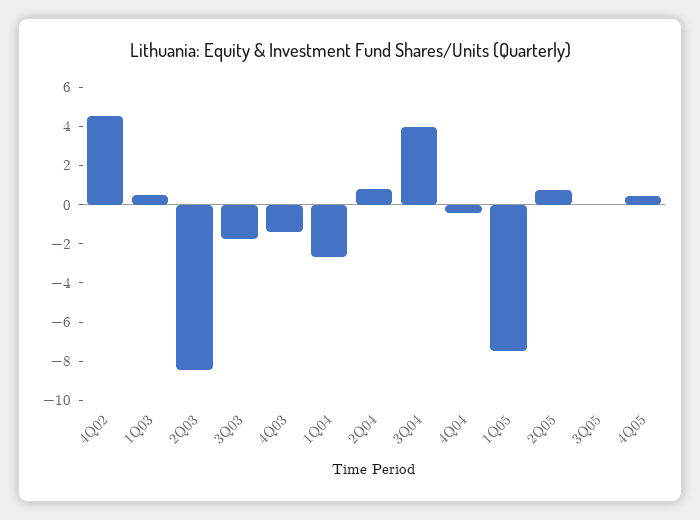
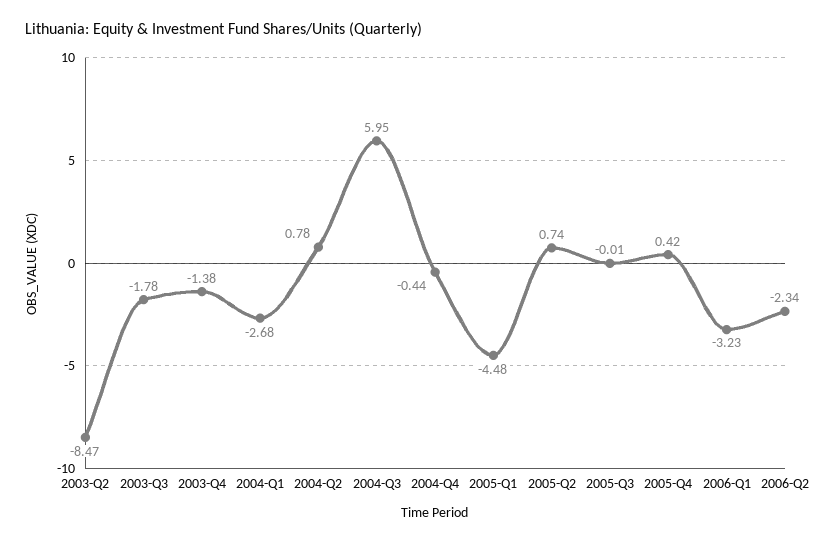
4Q02: 4.5 -> none
1Q03: 0.5 -> none
3Q04: 4 -> 5.95
1Q05: -7.5 -> -4.48
2006-Q1: none -> -3.23
2006-Q2: none -> -2.34

